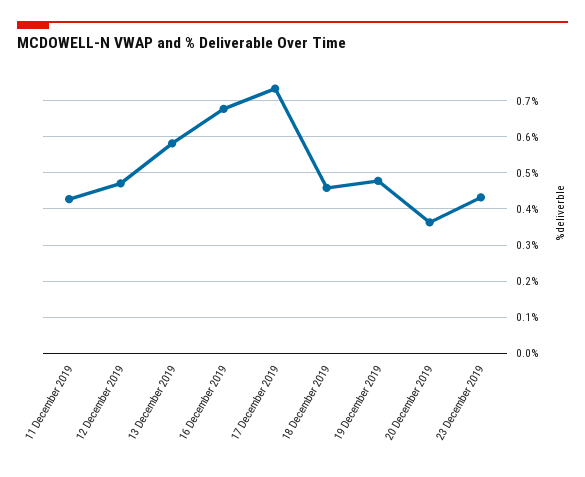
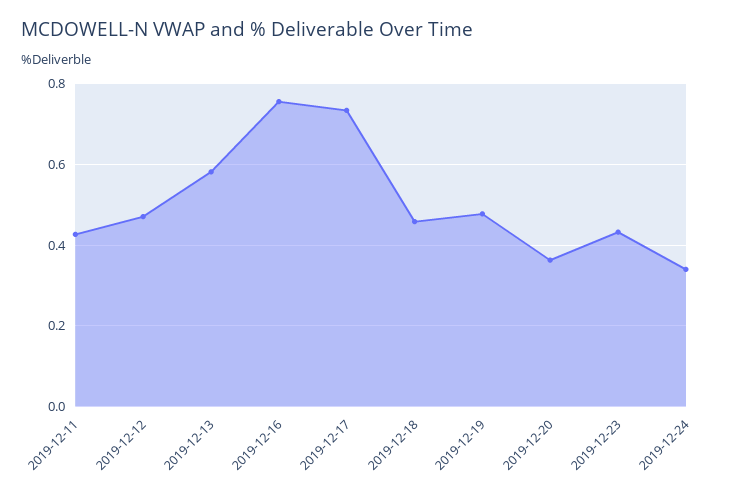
16 December 2019: 0.68 -> 0.76
2019-12-24: none -> 0.34

